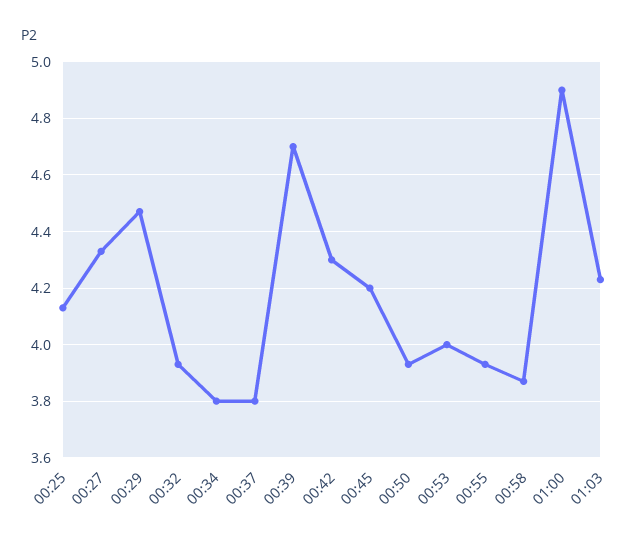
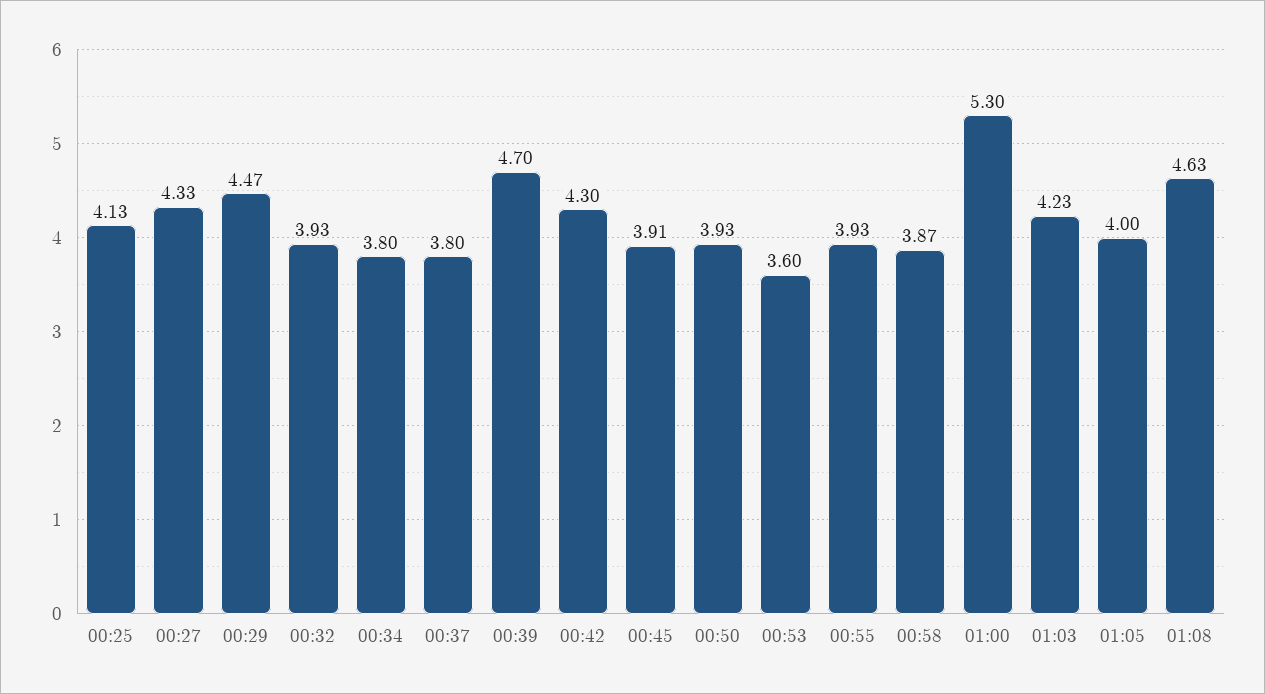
00:45: 4.2 -> 3.91
00:53: 4 -> 3.6
01:00: 4.9 -> 5.3
01:05: none -> 4
01:08: none -> 4.63

